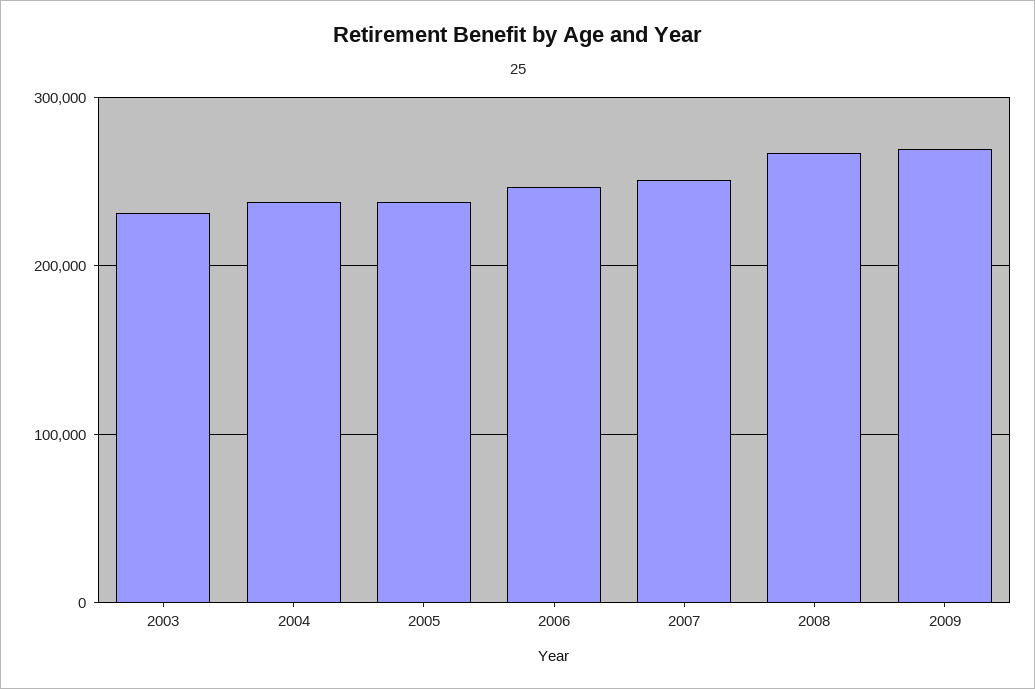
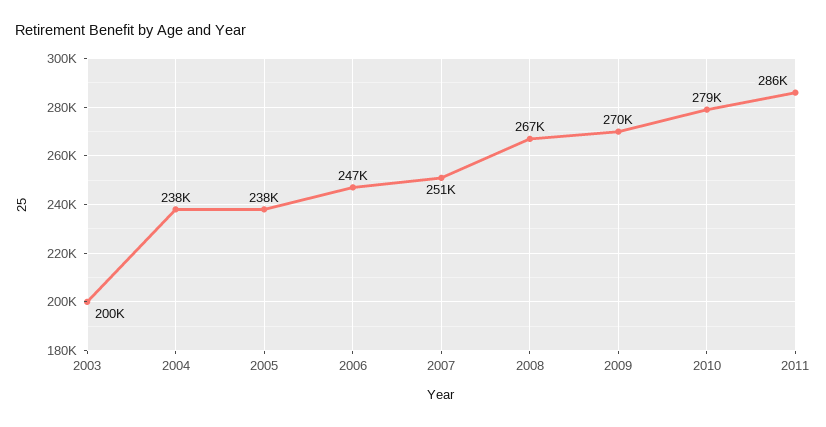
2003: 230000 -> 200000
2010: none -> 279000
2011: none -> 286000

